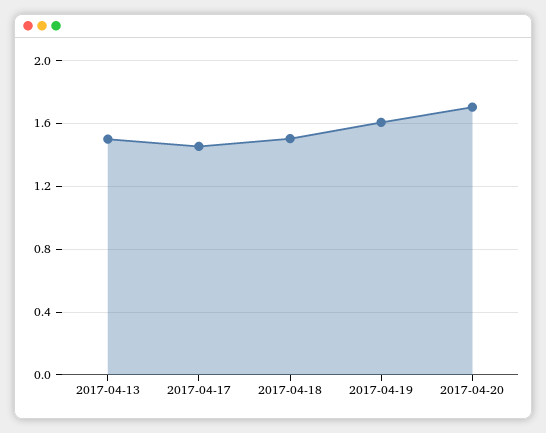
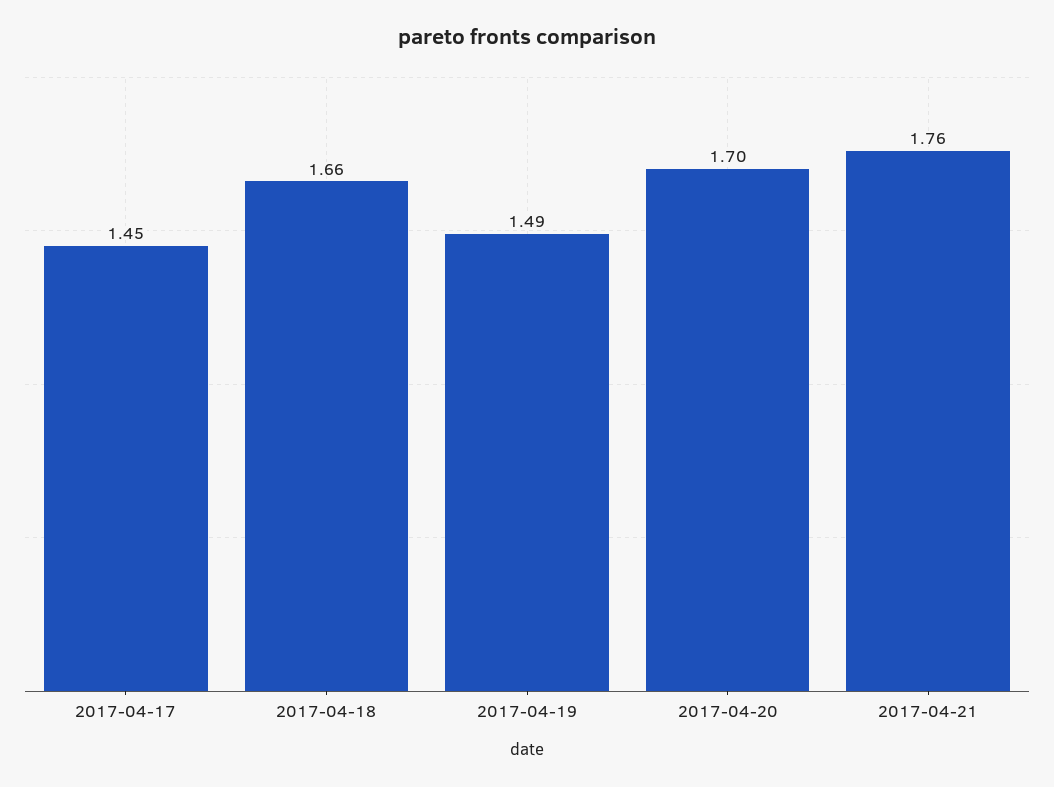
2017-04-13: 1.5 -> none
2017-04-18: 1.5 -> 1.66
2017-04-19: 1.6 -> 1.49
2017-04-21: none -> 1.76

